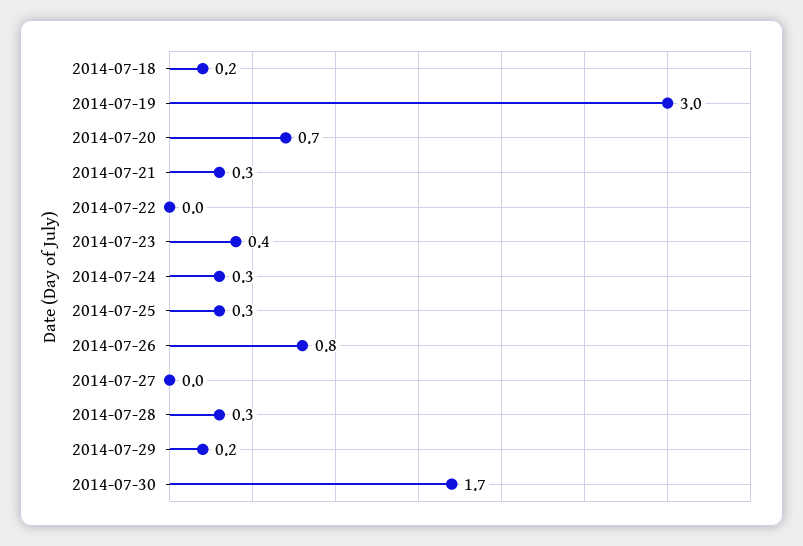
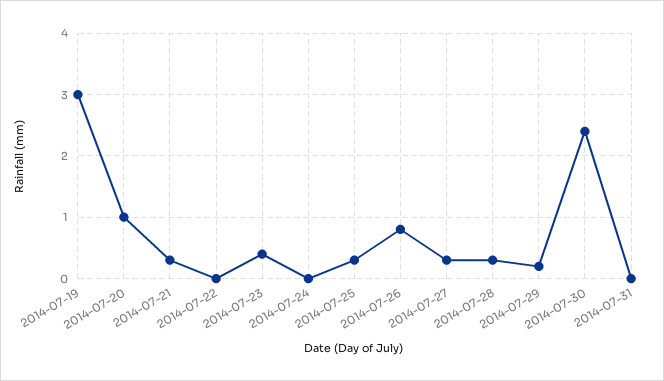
2014-07-18: 0.2 -> none
2014-07-20: 0.7 -> 1
2014-07-24: 0.3 -> 0
2014-07-27: 0 -> 0.3
2014-07-30: 1.7 -> 2.4
2014-07-31: none -> 0

